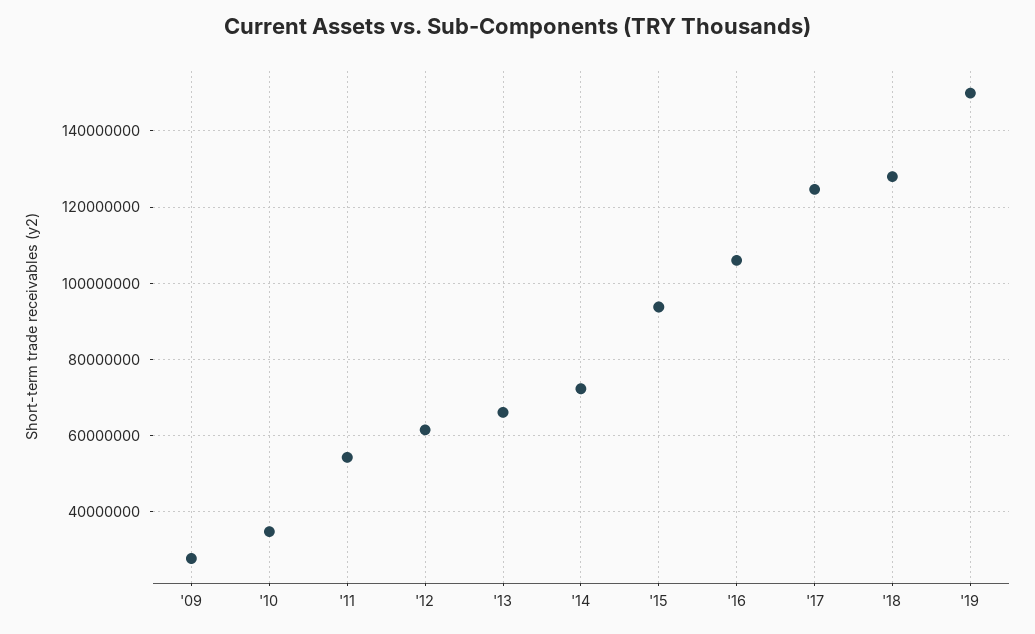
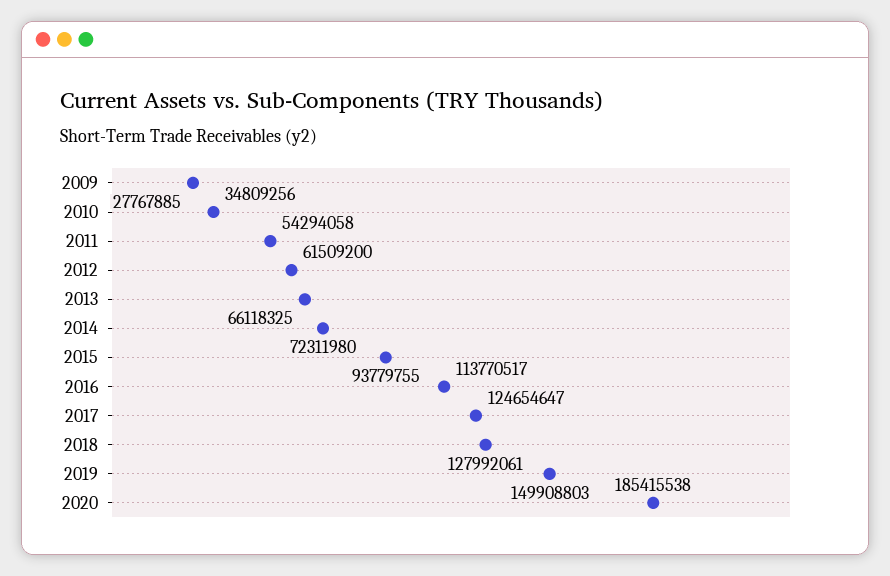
'16: 106000000 -> 113770517
2020: none -> 185415538

